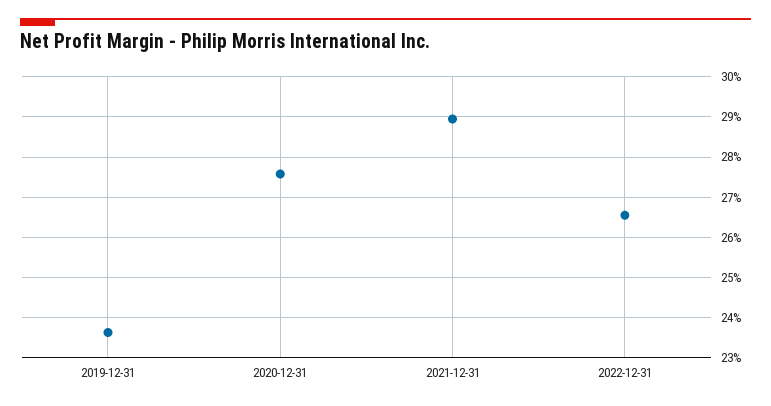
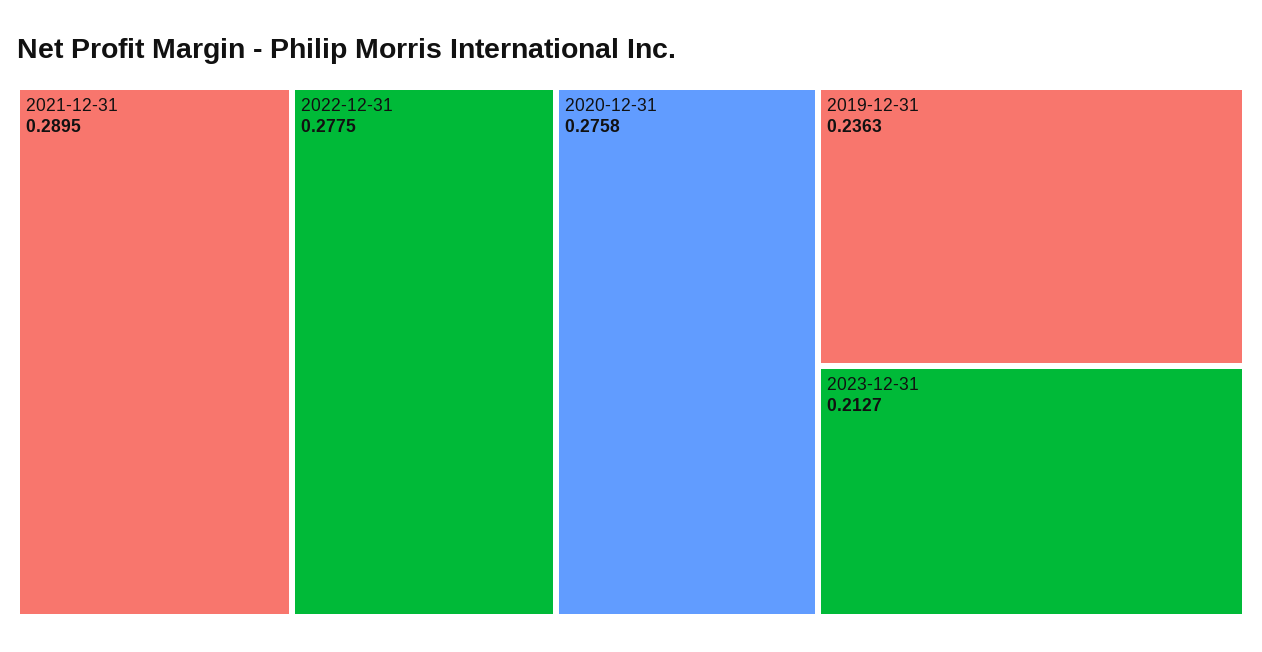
2022-12-31: 0.266 -> 0.2775
2023-12-31: none -> 0.2127

